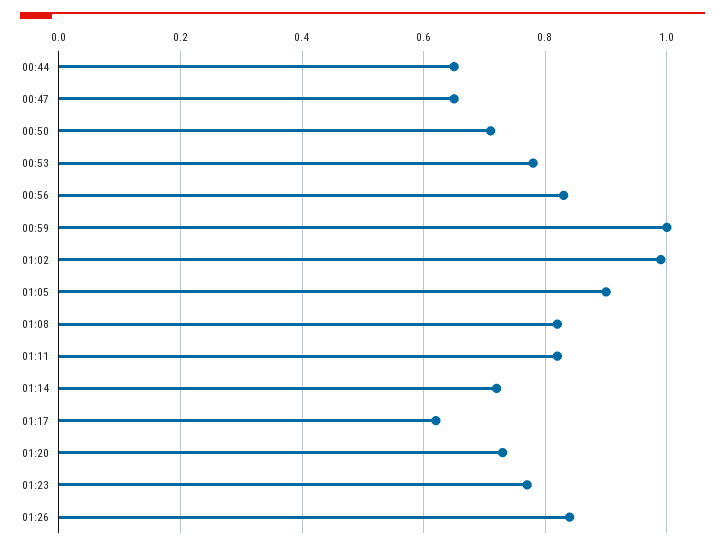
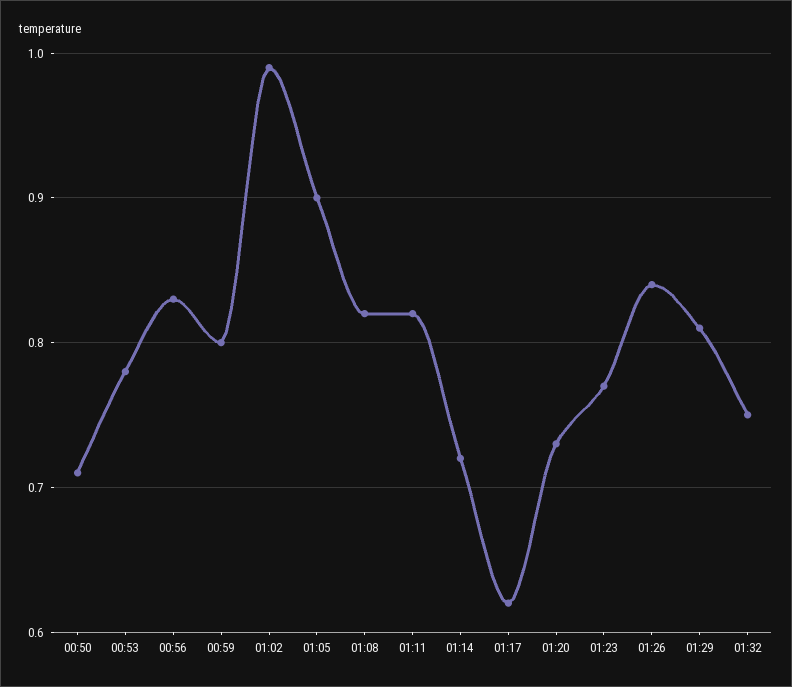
00:44: 0.65 -> none
00:47: 0.65 -> none
00:59: 1 -> 0.8
01:29: none -> 0.81
01:32: none -> 0.75

